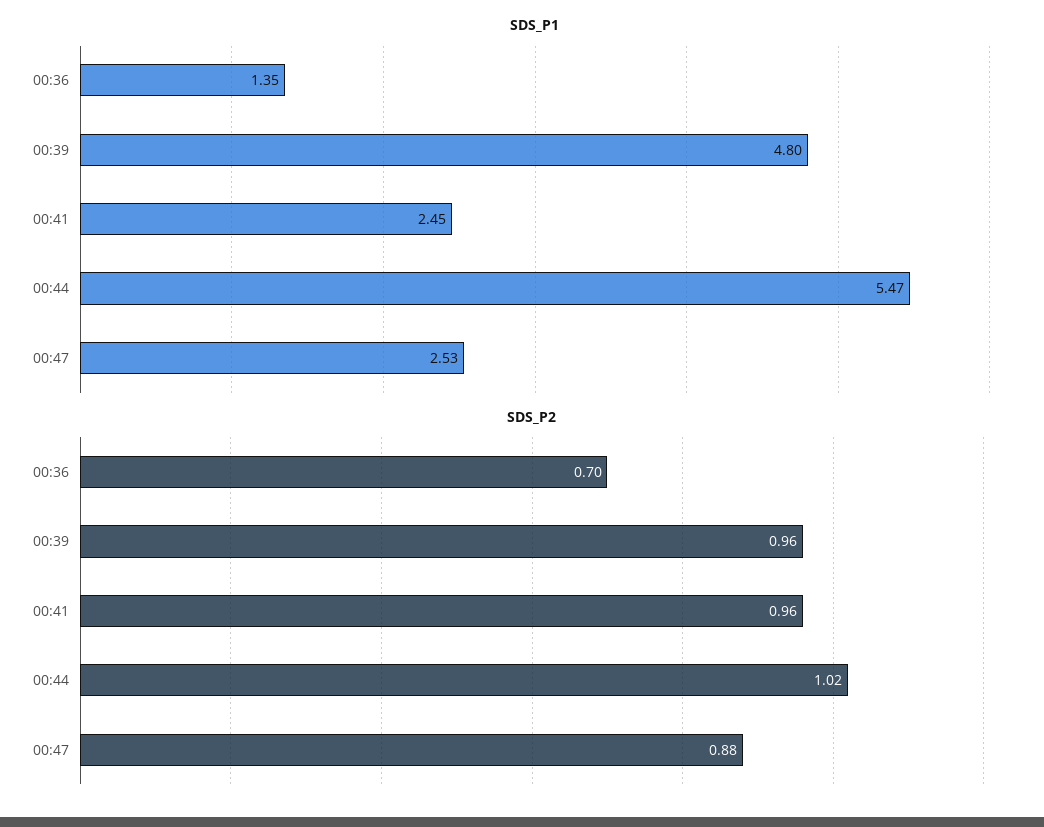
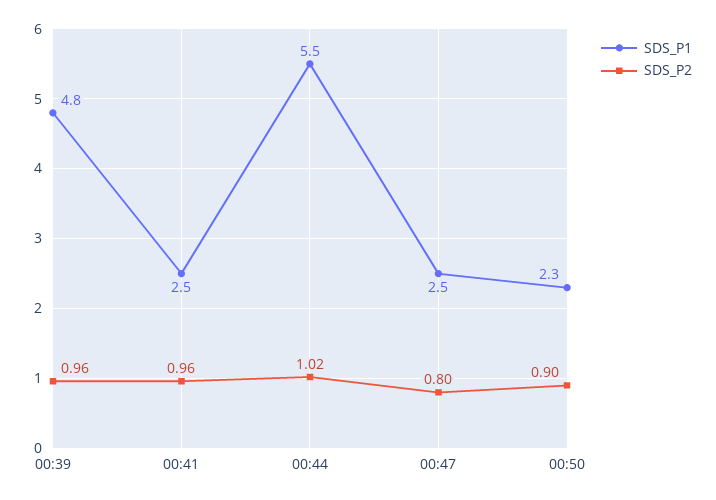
SDS_P1, 00:36: 1.35 -> none
SDS_P2, 00:36: 0.7 -> none
SDS_P2, 00:47: 0.88 -> 0.8
SDS_P1, 00:50: none -> 2.3
SDS_P2, 00:50: none -> 0.9

